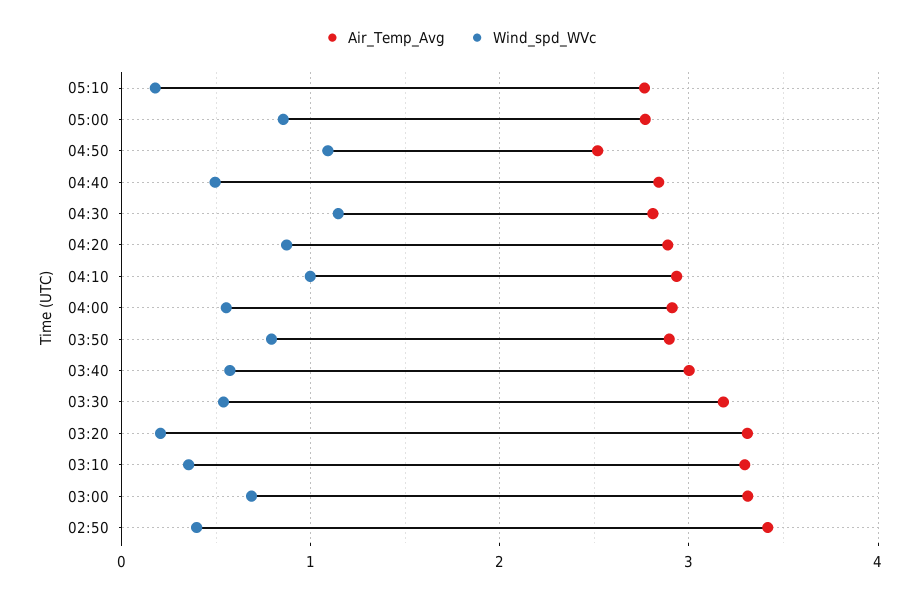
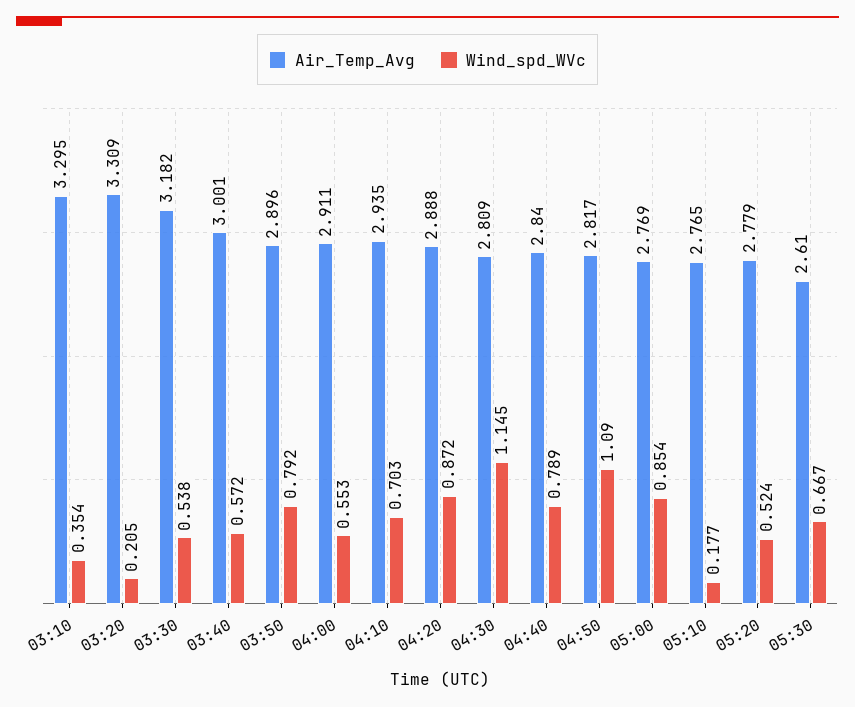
Air_Temp_Avg, 04:50: 2.5 -> 2.817
Wind_spd_WVc, 04:40: 0.5 -> 0.789
Wind_spd_WVc, 04:10: 1 -> 0.703
Air_Temp_Avg, 03:00: 3.3 -> none
Wind_spd_WVc, 03:00: 0.7 -> none
Air_Temp_Avg, 02:50: 3.4 -> none
Wind_spd_WVc, 02:50: 0.4 -> none
Air_Temp_Avg, 05:20: none -> 2.779
Wind_spd_WVc, 05:20: none -> 0.524
Air_Temp_Avg, 05:30: none -> 2.61
Wind_spd_WVc, 05:30: none -> 0.667

